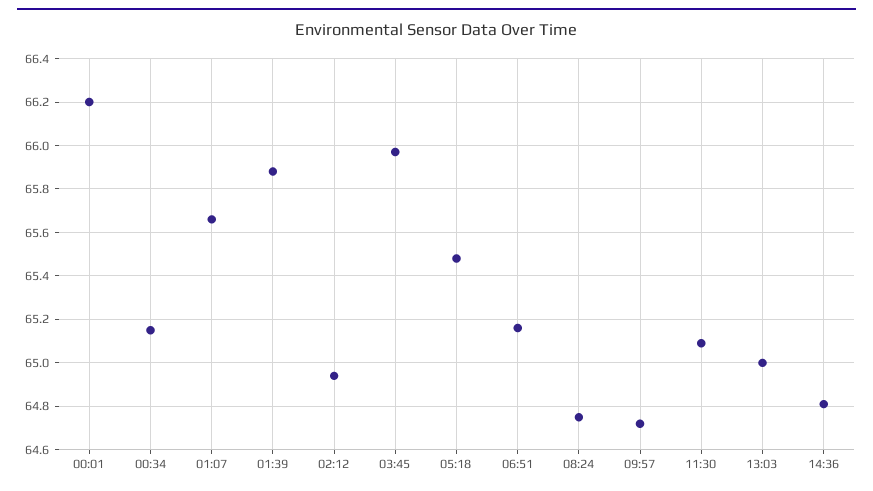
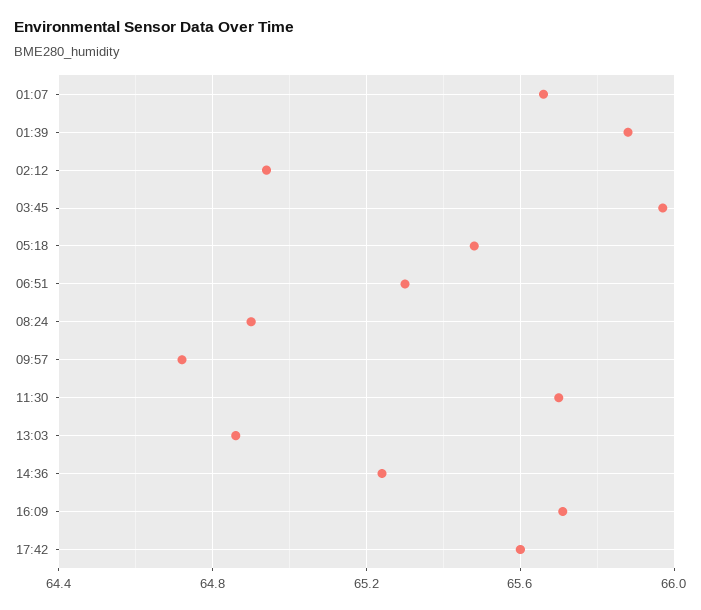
00:01: 66.2 -> none
00:34: 65.15 -> none
06:51: 65.15 -> 65.3
08:24: 64.75 -> 64.9
11:30: 65.1 -> 65.7
13:03: 65 -> 64.85
14:36: 64.8 -> 65.25
16:09: none -> 65.7
17:42: none -> 65.6

